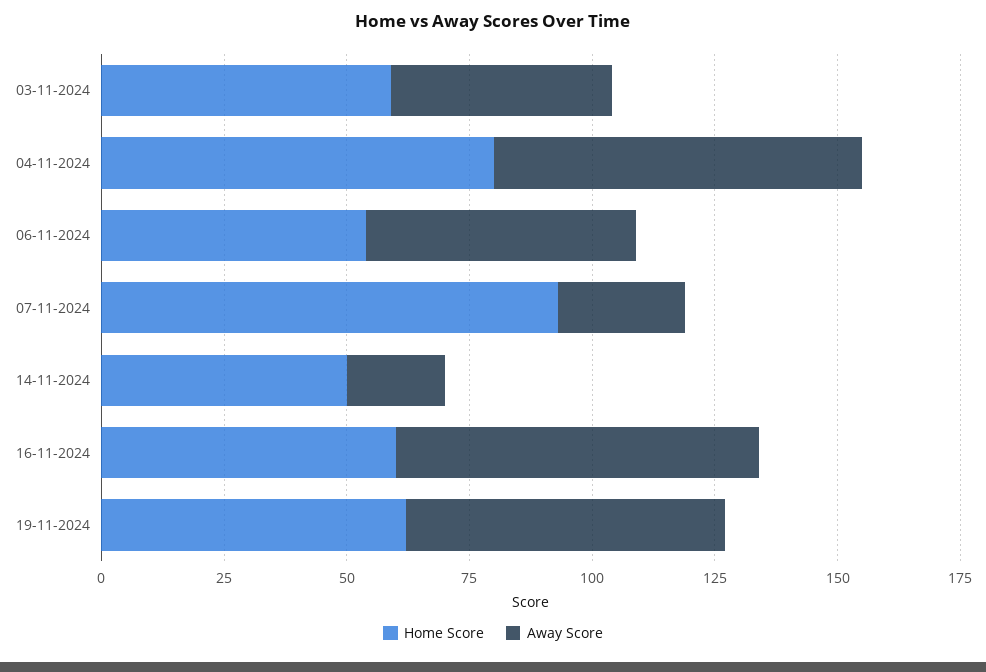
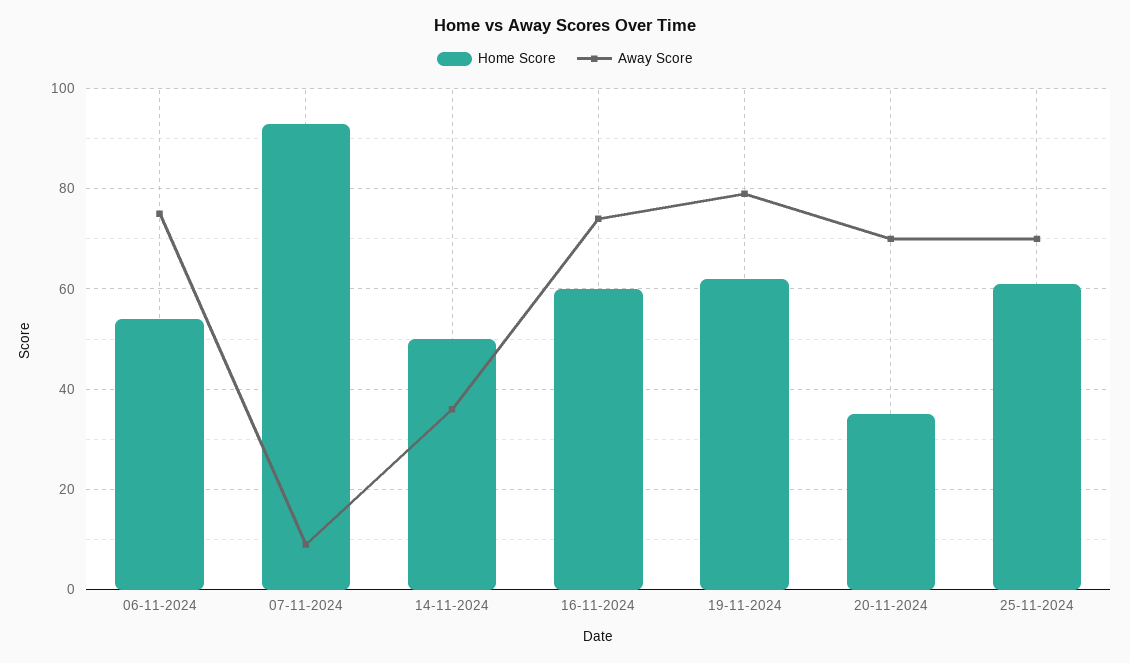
Home Score, 03-11-2024: 60 -> none
Away Score, 03-11-2024: 45 -> none
Home Score, 04-11-2024: 80 -> none
Away Score, 04-11-2024: 75 -> none
Away Score, 06-11-2024: 55 -> 75
Away Score, 07-11-2024: 25 -> 10
Away Score, 14-11-2024: 20 -> 35
Away Score, 19-11-2024: 65 -> 80
Home Score, 20-11-2024: none -> 35
Away Score, 20-11-2024: none -> 70
Home Score, 25-11-2024: none -> 60
Away Score, 25-11-2024: none -> 70

